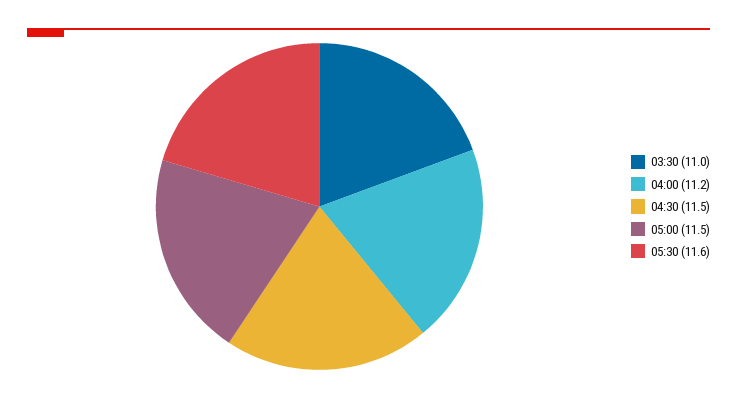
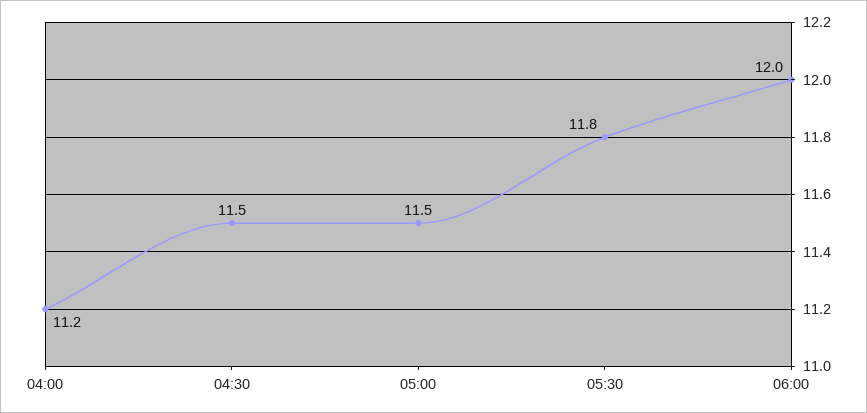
03:30: 11 -> none
05:30: 11.6 -> 11.8
06:00: none -> 12

